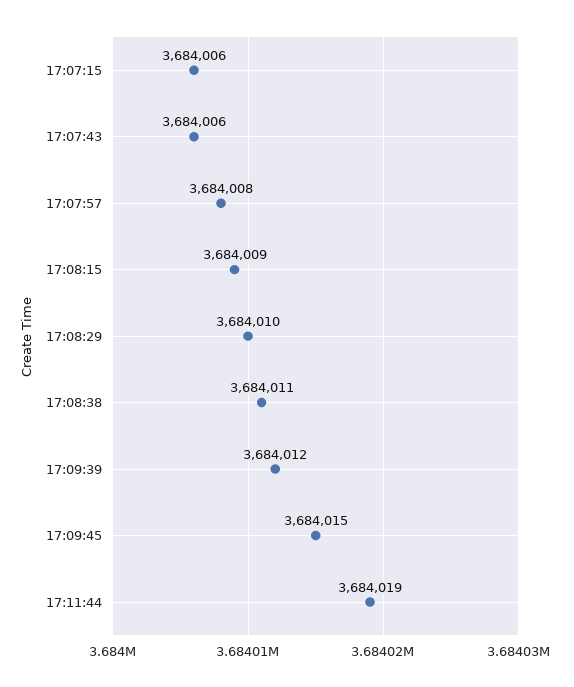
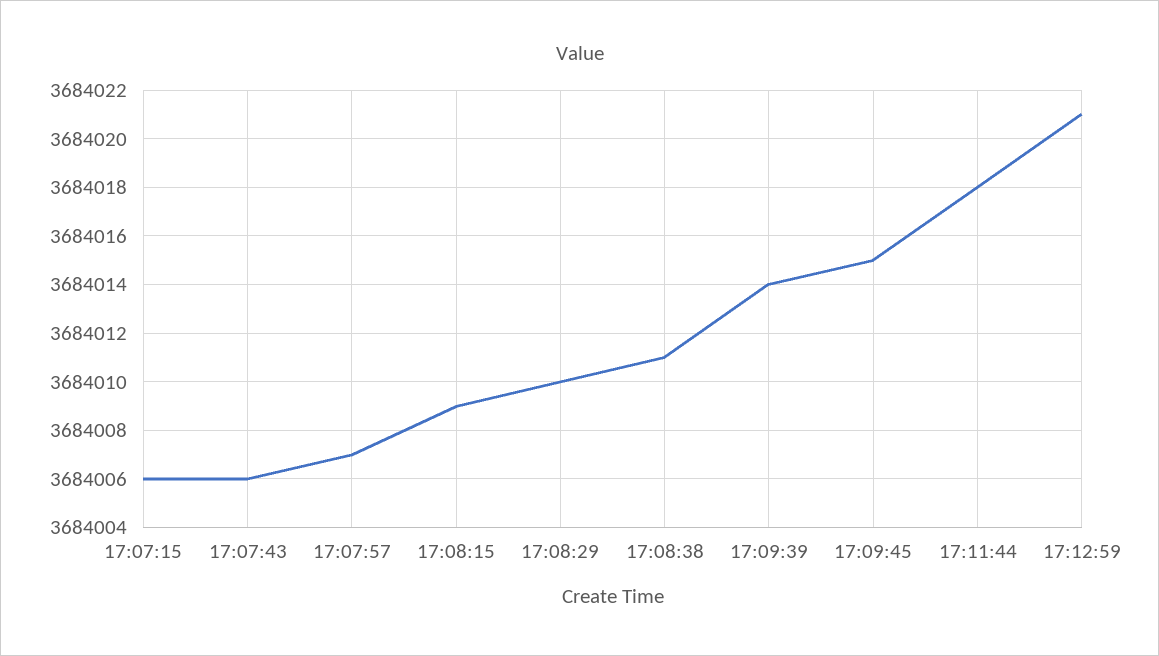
17:07:57: 3684008 -> 3684007
17:09:39: 3684012 -> 3684014
17:11:44: 3684019 -> 3684018
17:12:59: none -> 3684021

